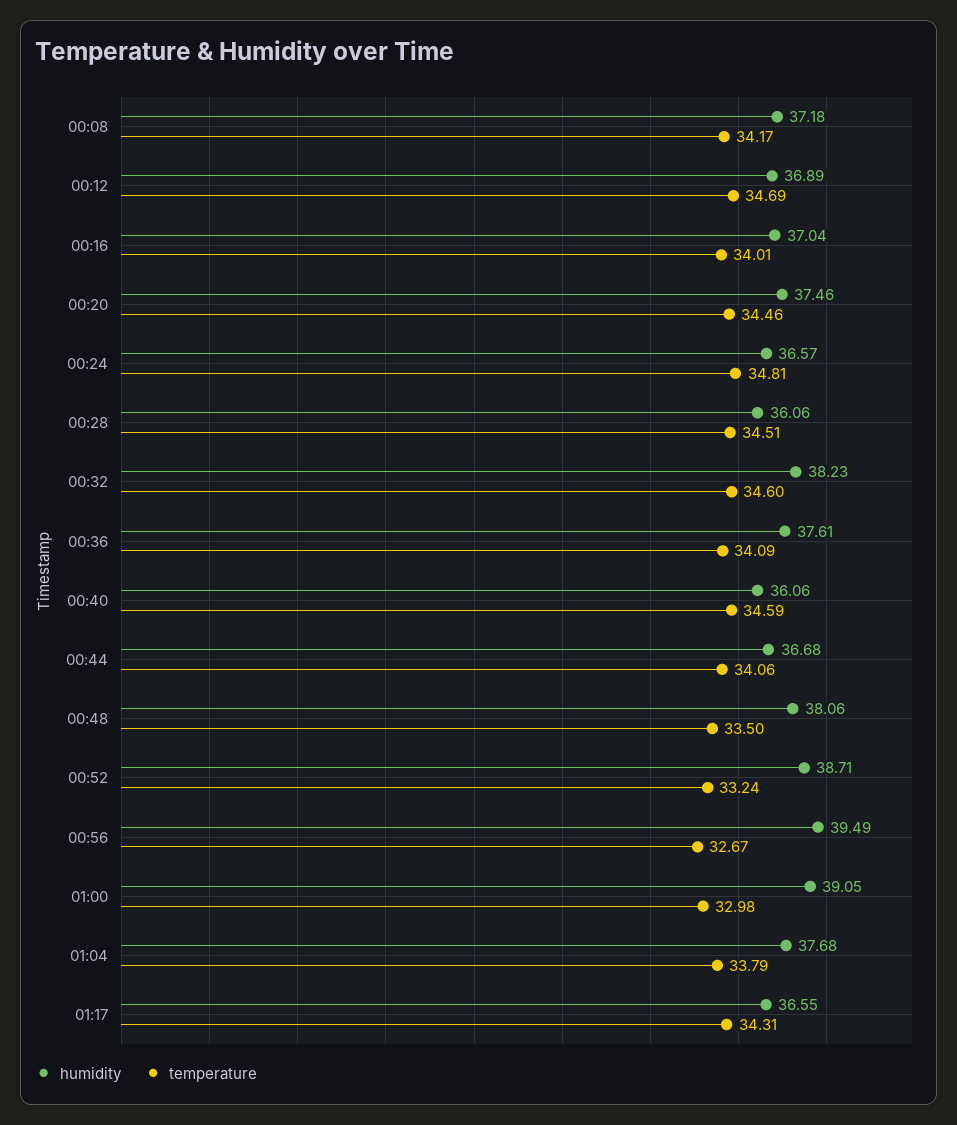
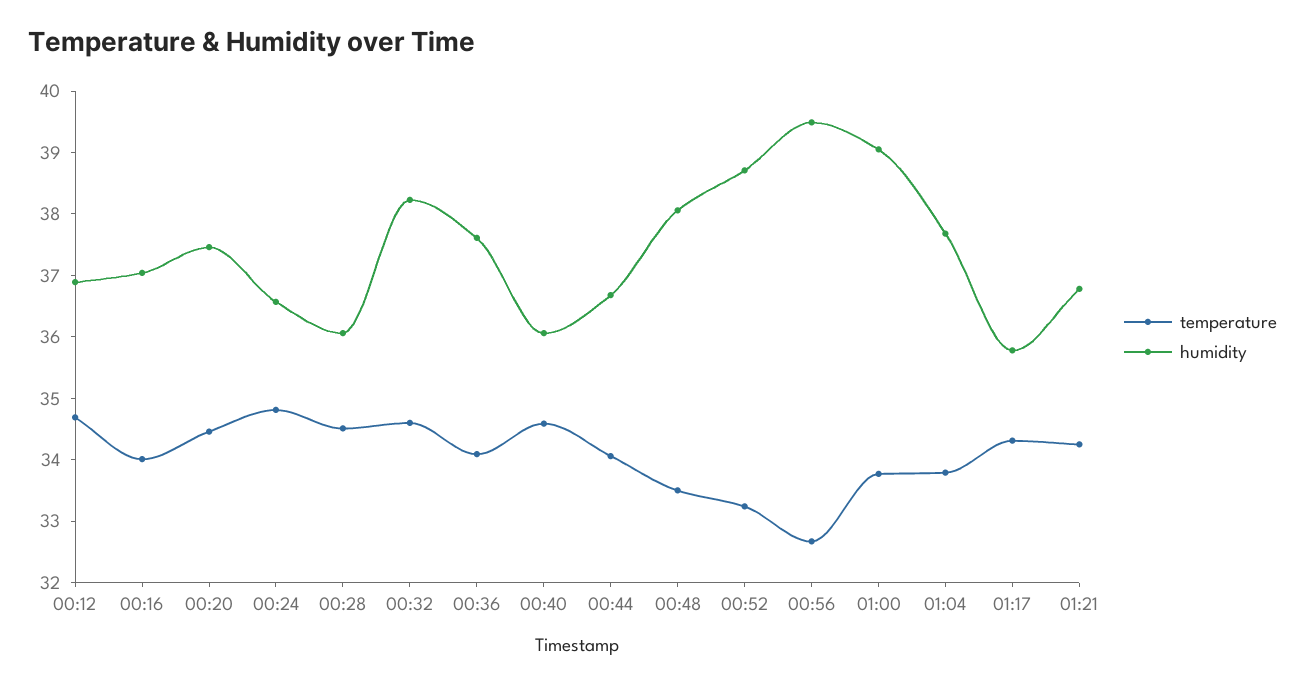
humidity, 00:08: 37.18 -> none
temperature, 00:08: 34.17 -> none
temperature, 01:00: 32.98 -> 33.8
humidity, 01:17: 36.55 -> 35.8
temperature, 01:21: none -> 34.2
humidity, 01:21: none -> 36.8

